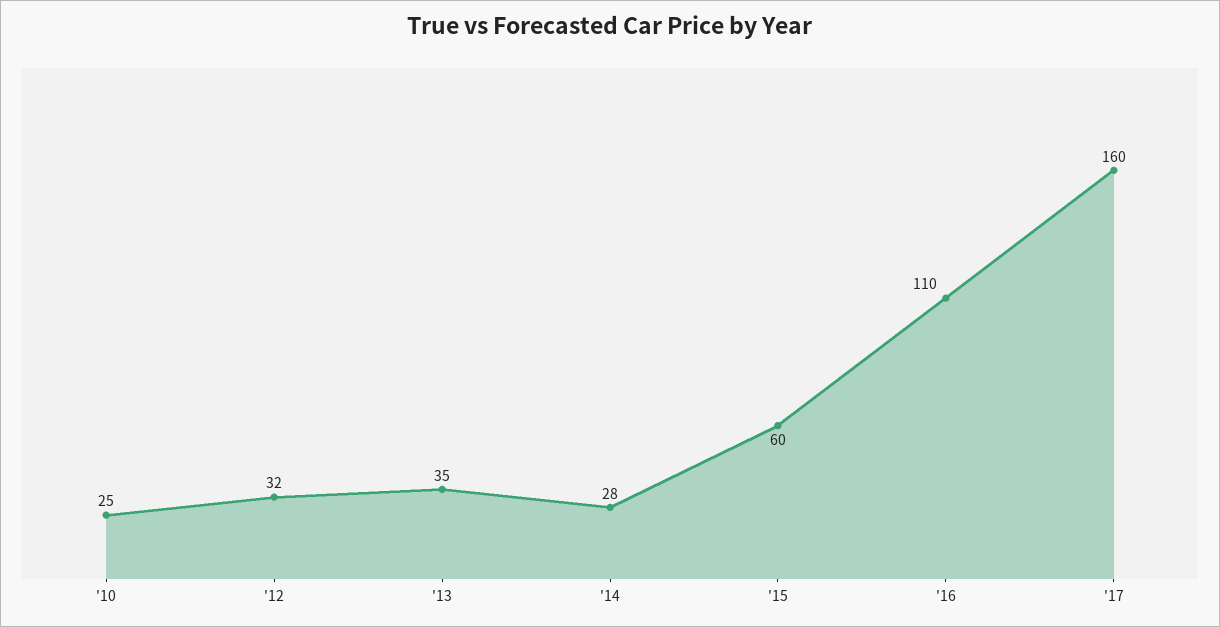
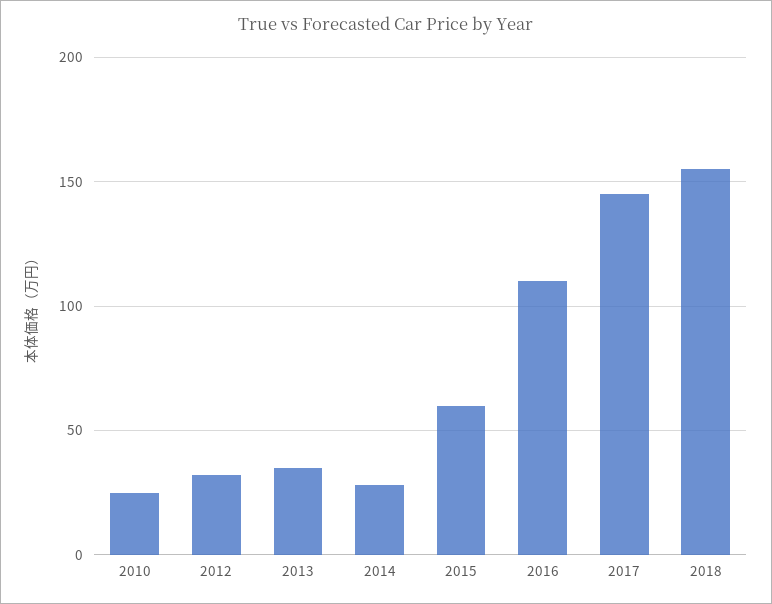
'17: 160 -> 145
2018: none -> 155

